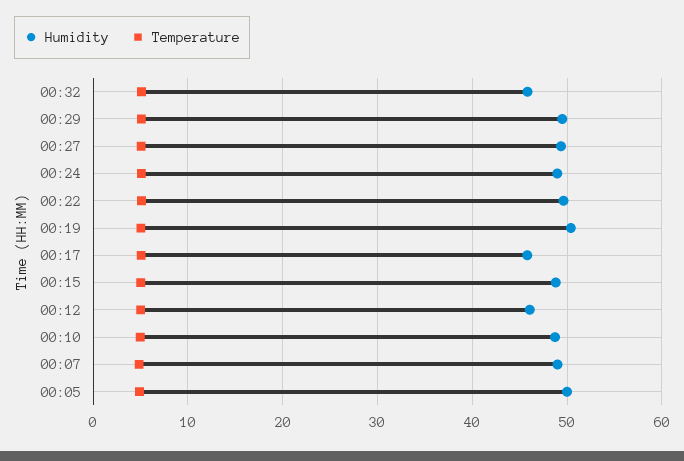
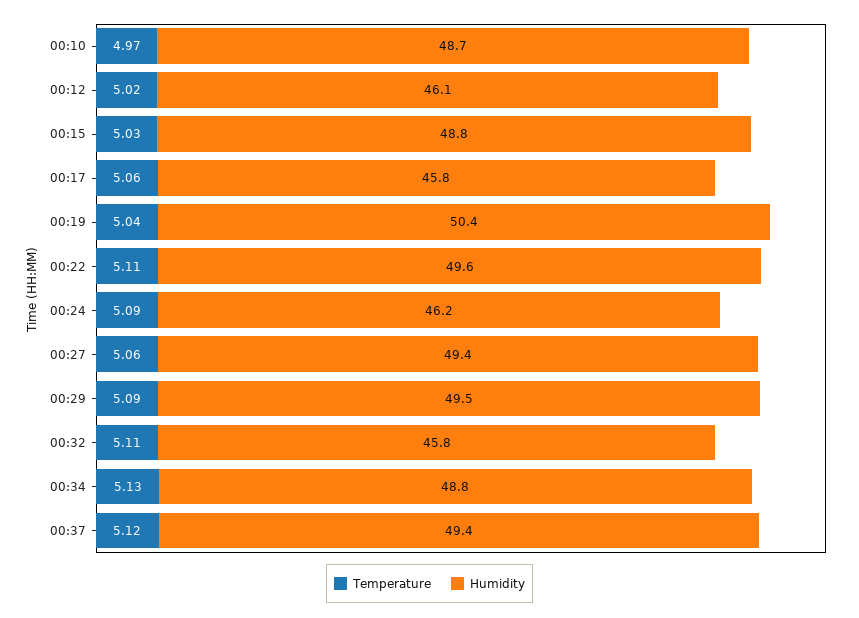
Humidity, 00:24: 49 -> 46.2
Humidity, 00:07: 49 -> none
Temperature, 00:07: 5 -> none
Humidity, 00:05: 50 -> none
Temperature, 00:05: 5 -> none
Temperature, 00:34: none -> 5.13
Humidity, 00:34: none -> 48.8
Temperature, 00:37: none -> 5.12
Humidity, 00:37: none -> 49.4

